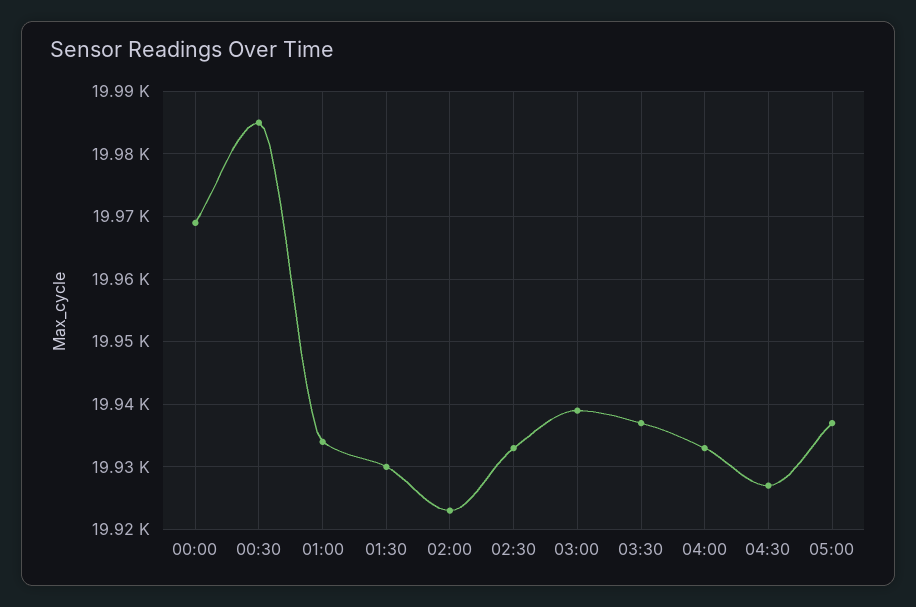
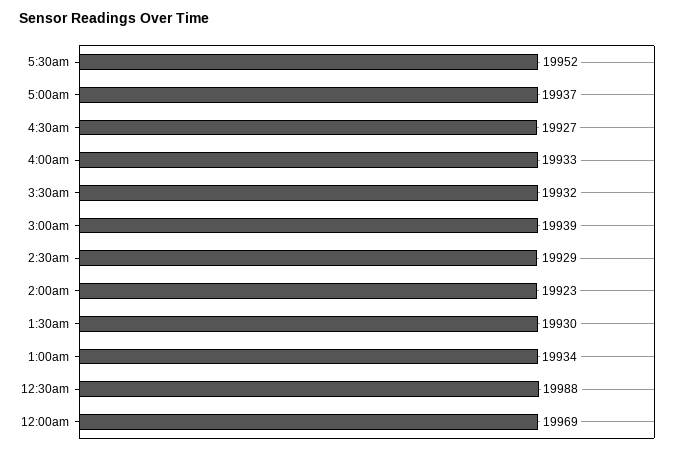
00:30: 19985 -> 19988
02:30: 19933 -> 19929
03:30: 19937 -> 19932
5:30am: none -> 19952

